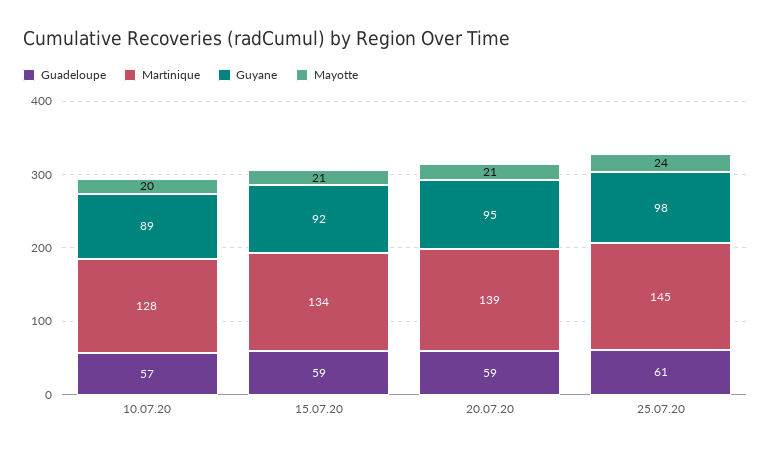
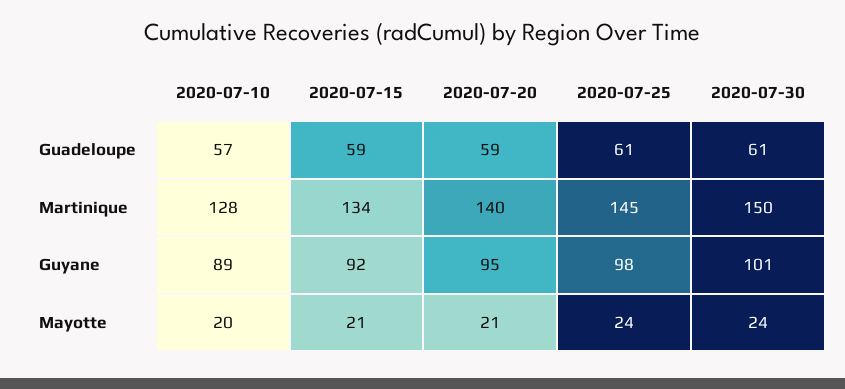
Martinique, 20.07.20: 139 -> 140
Guadeloupe, 2020-07-30: none -> 61
Martinique, 2020-07-30: none -> 150
Guyane, 2020-07-30: none -> 101
Mayotte, 2020-07-30: none -> 24

